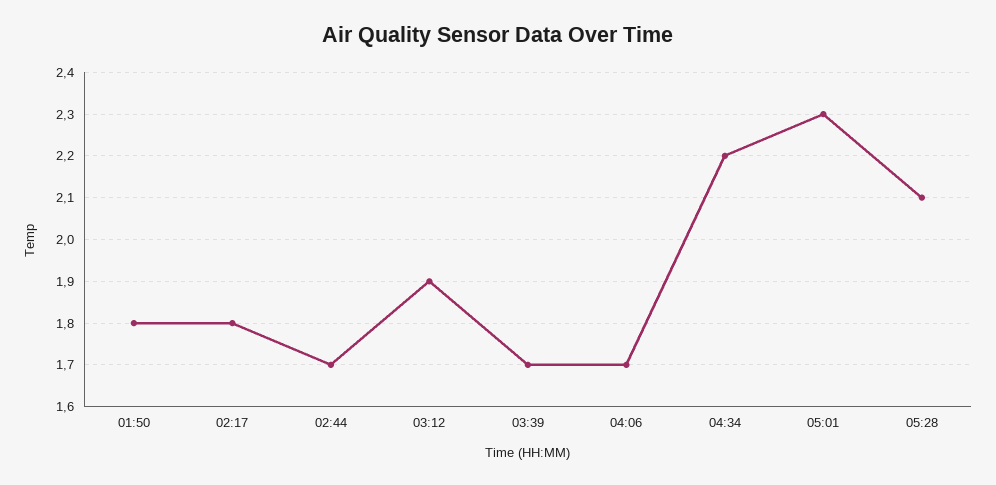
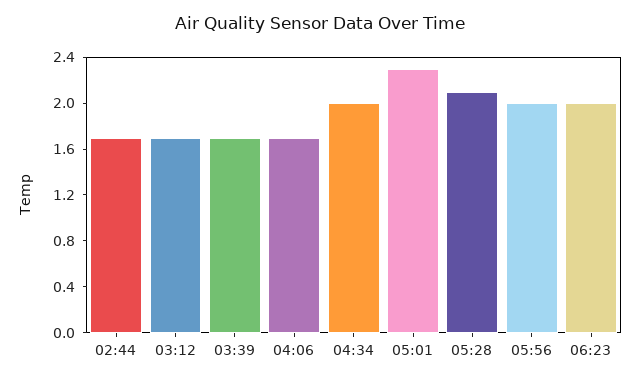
01:50: 1.8 -> none
02:17: 1.8 -> none
03:12: 1.9 -> 1.7
04:34: 2.2 -> 2
05:56: none -> 2
06:23: none -> 2

